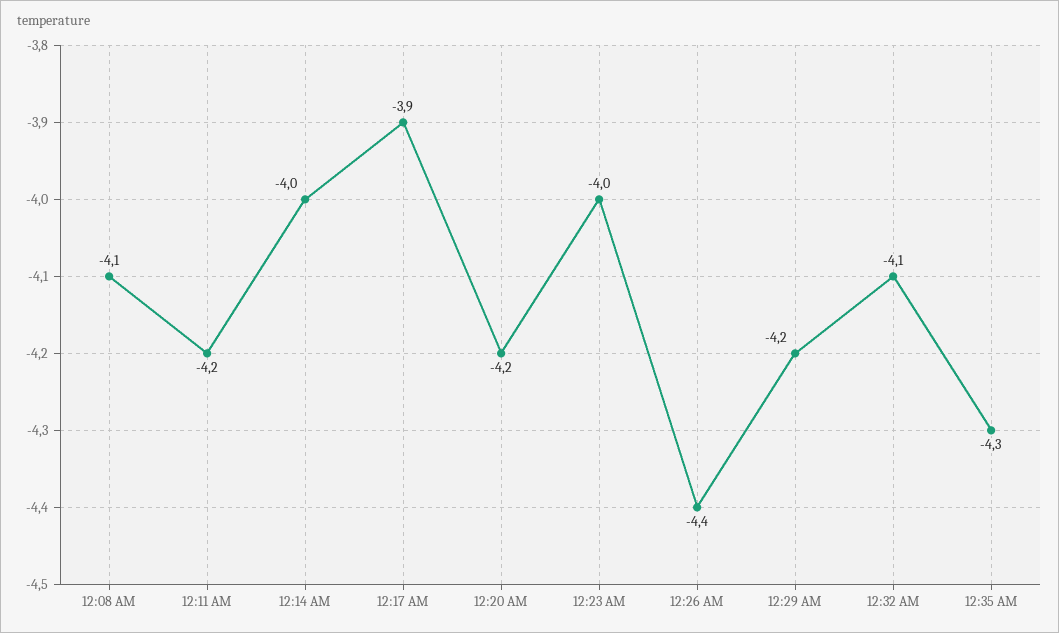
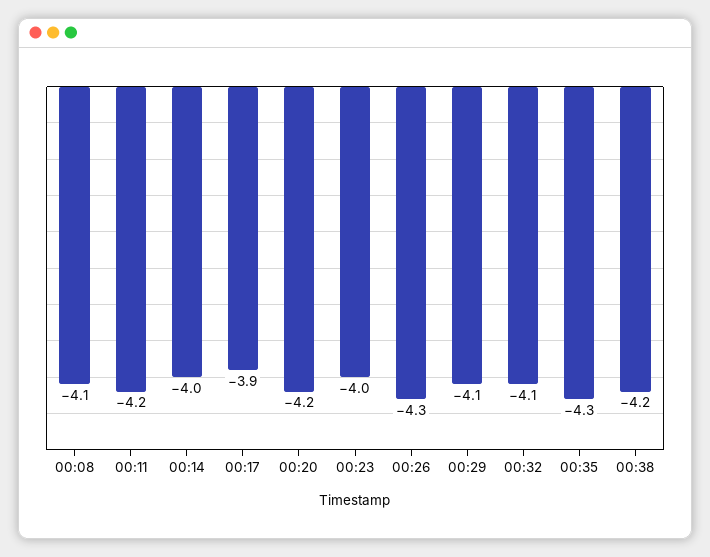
12:26 AM: -4.4 -> -4.3
12:29 AM: -4.2 -> -4.1
00:38: none -> -4.2

